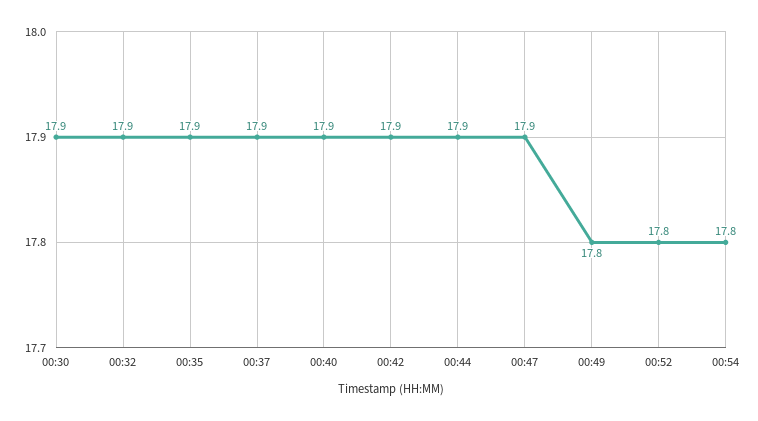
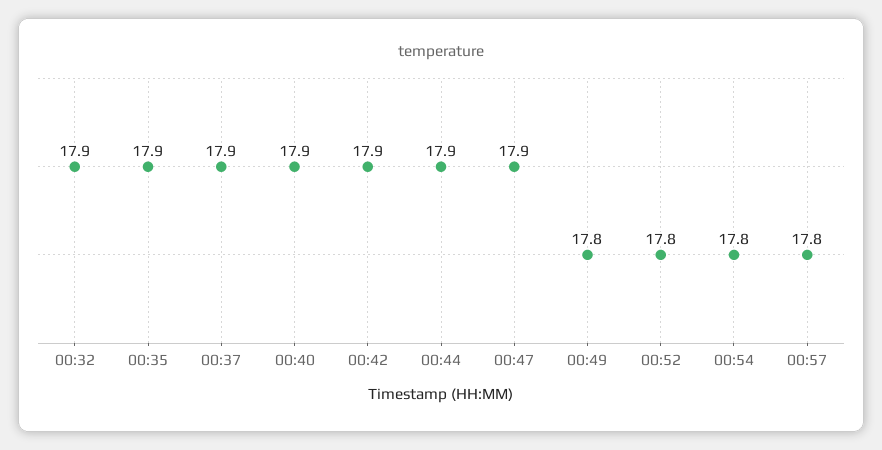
00:30: 17.9 -> none
00:57: none -> 17.8

